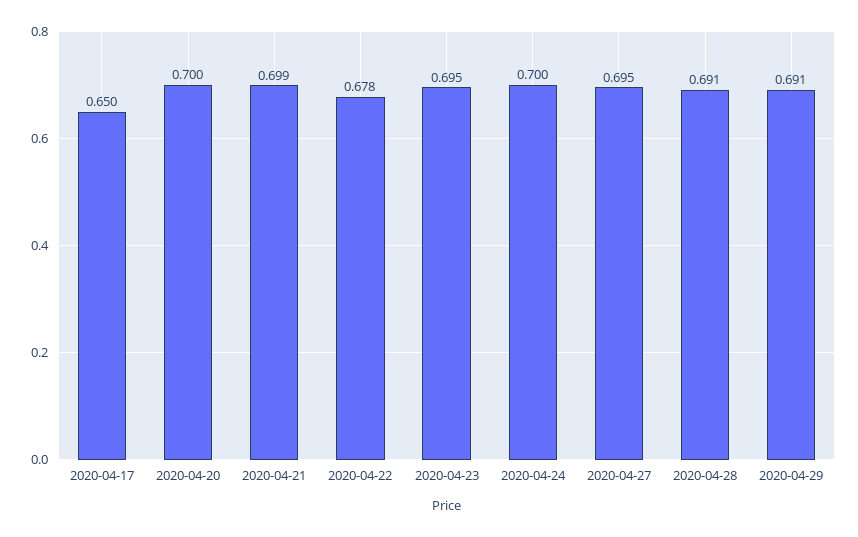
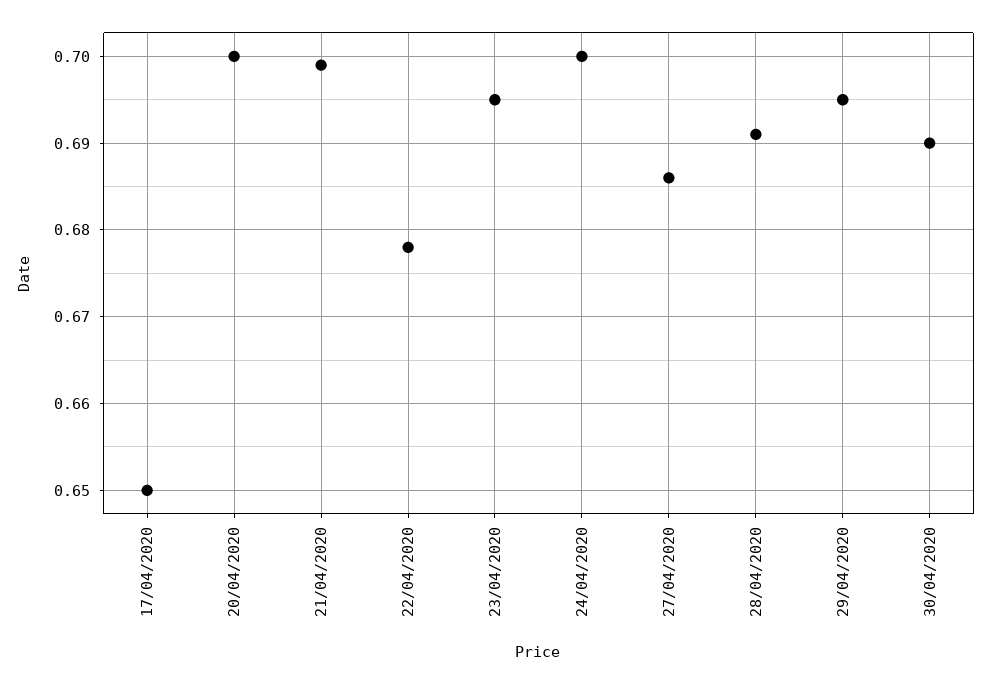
2020-04-27: 0.695 -> 0.686
2020-04-29: 0.691 -> 0.695
30/04/2020: none -> 0.69

